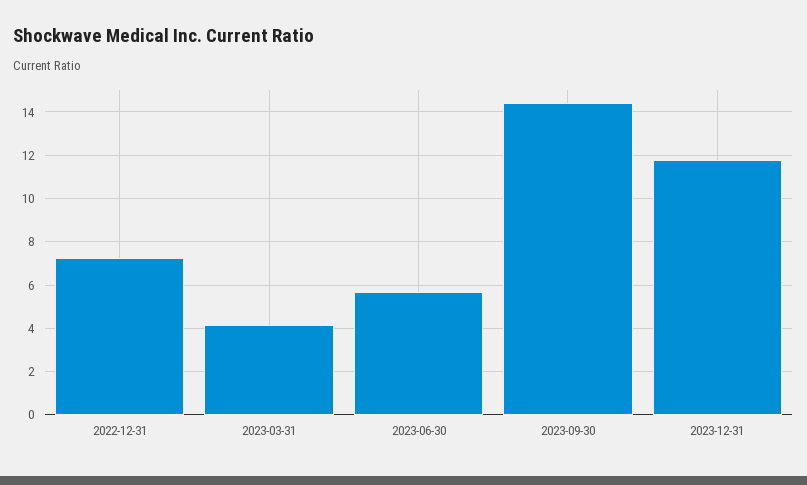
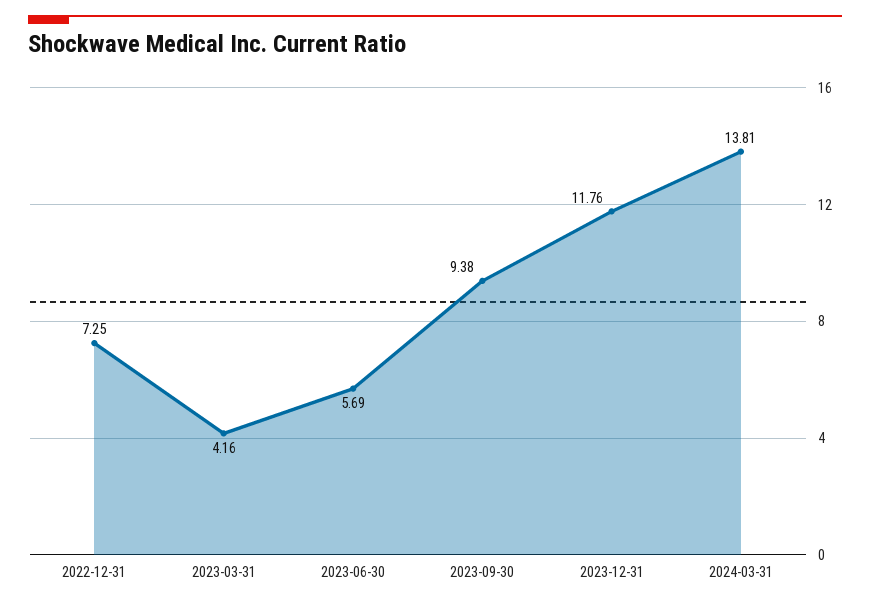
2023-09-30: 14.5 -> 9.38
2024-03-31: none -> 13.81

